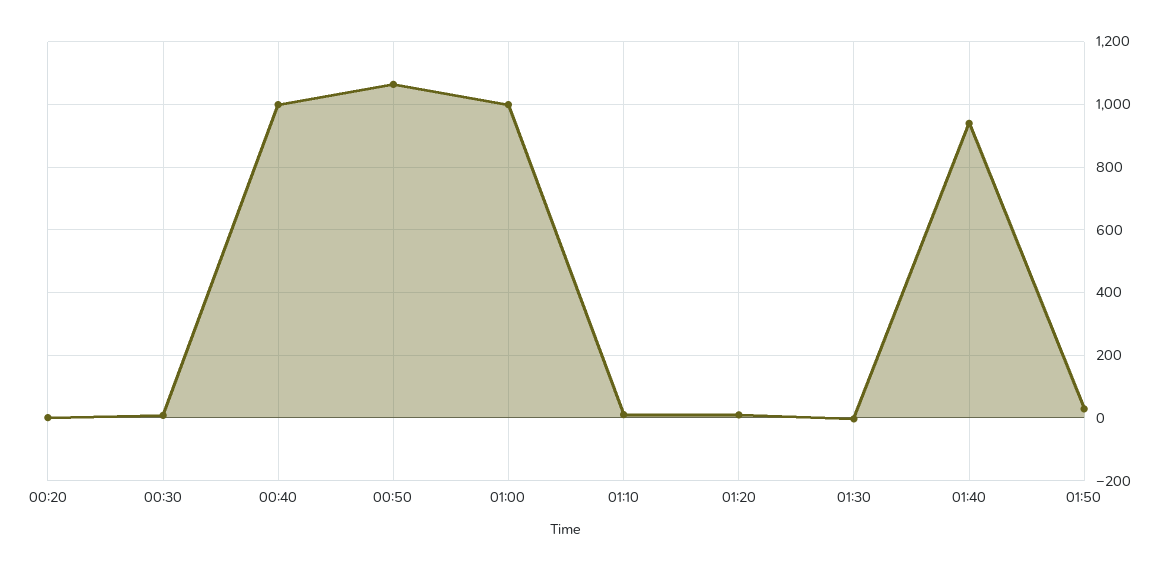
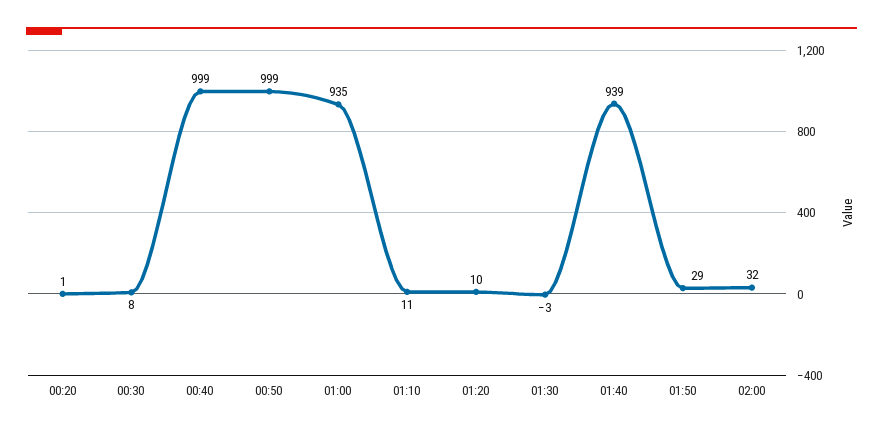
00:50: 1060 -> 999
01:00: 1000 -> 935
02:00: none -> 32

